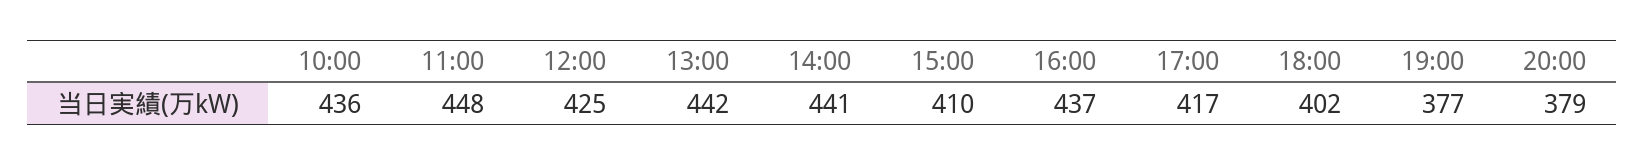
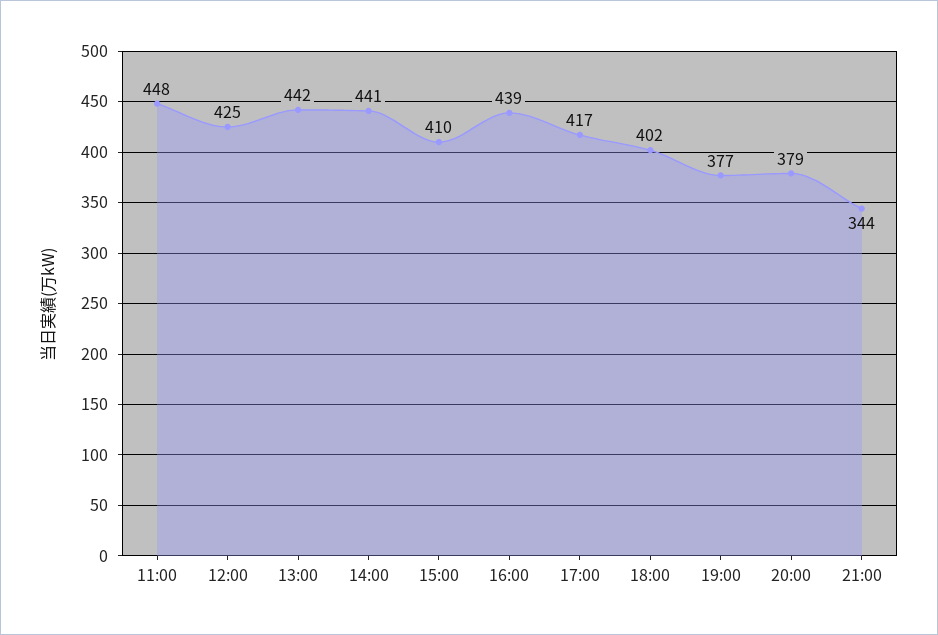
10:00: 436 -> none
16:00: 437 -> 439
21:00: none -> 344

